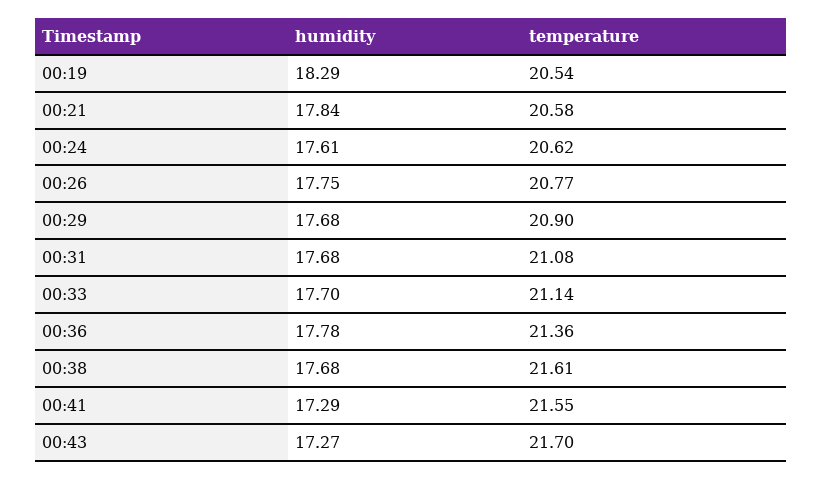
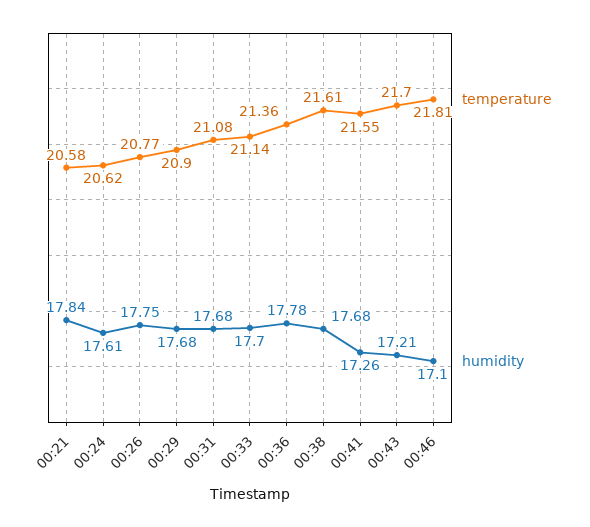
humidity, 00:19: 18.29 -> none
temperature, 00:19: 20.54 -> none
humidity, 00:41: 17.29 -> 17.26
humidity, 00:43: 17.27 -> 17.21
temperature, 00:46: none -> 21.81
humidity, 00:46: none -> 17.1

